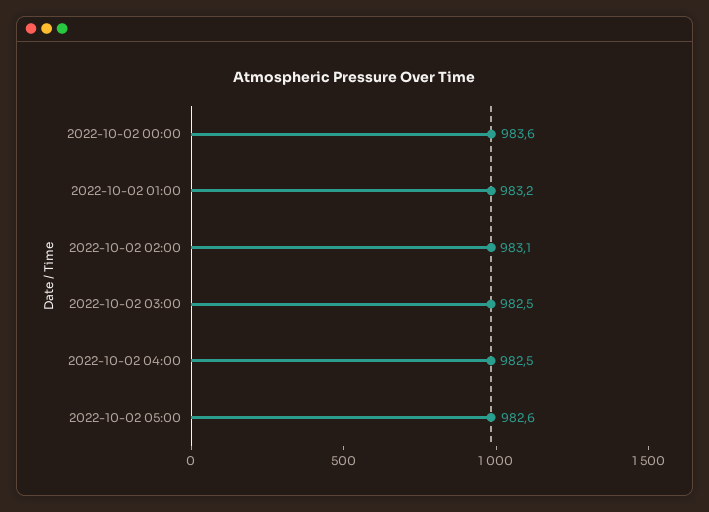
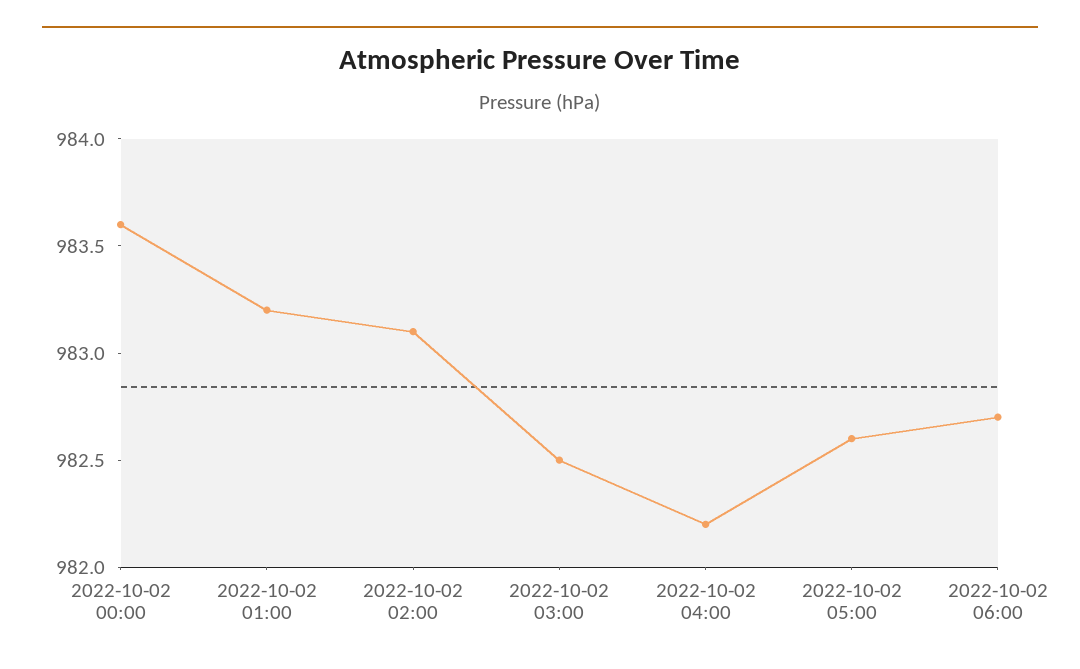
2022-10-02 04:00: 982.5 -> 982.2
2022-10-02 06:00: none -> 982.7

